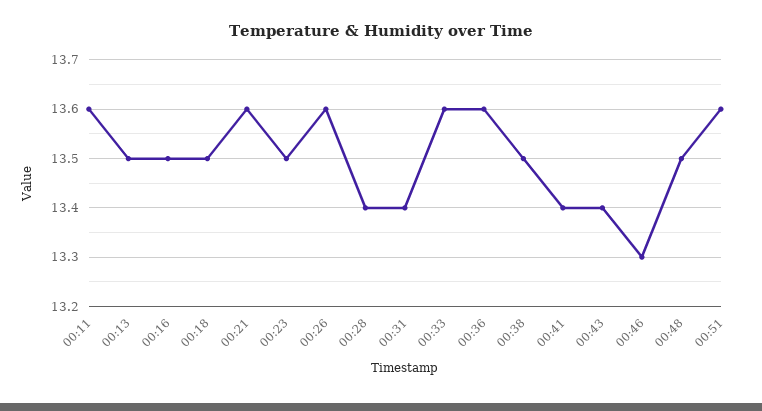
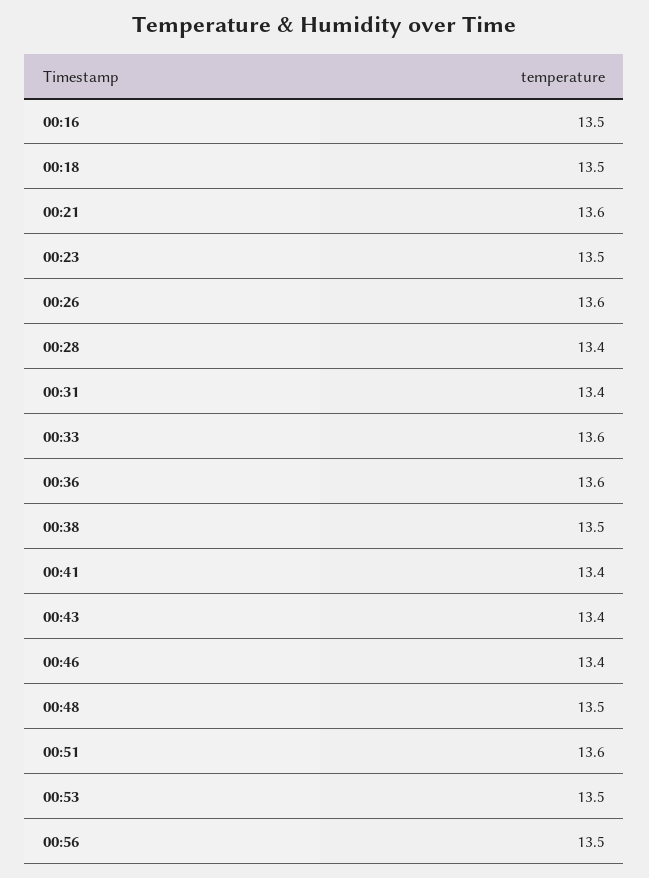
00:11: 13.6 -> none
00:13: 13.5 -> none
00:46: 13.3 -> 13.4
00:53: none -> 13.5
00:56: none -> 13.5

